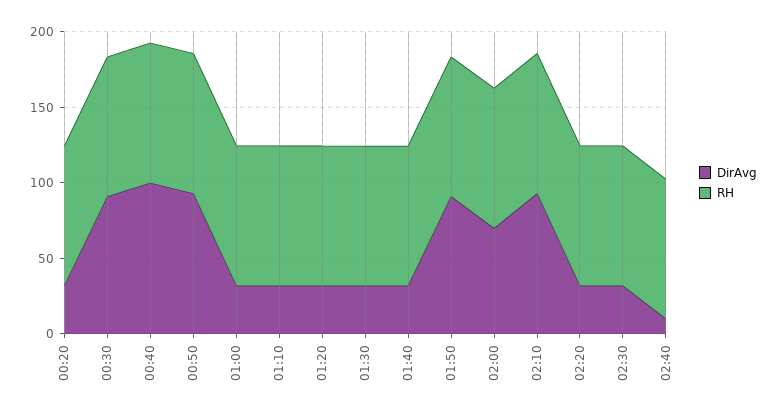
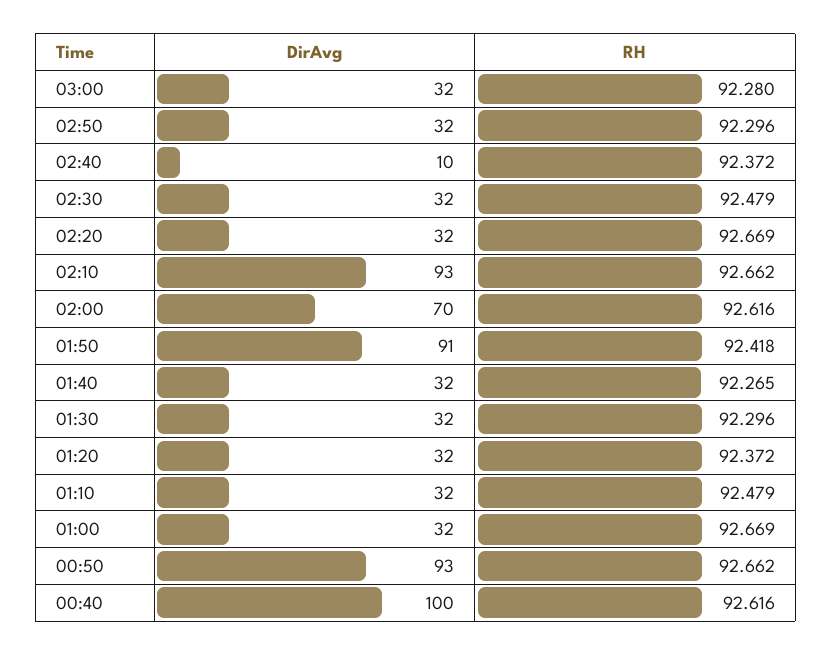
DirAvg, 00:20: 30 -> none
RH, 00:20: 90 -> none
DirAvg, 00:30: 90 -> none
RH, 00:30: 90 -> none
DirAvg, 03:00: none -> 32
RH, 03:00: none -> 92.28
DirAvg, 02:50: none -> 32
RH, 02:50: none -> 92.296

